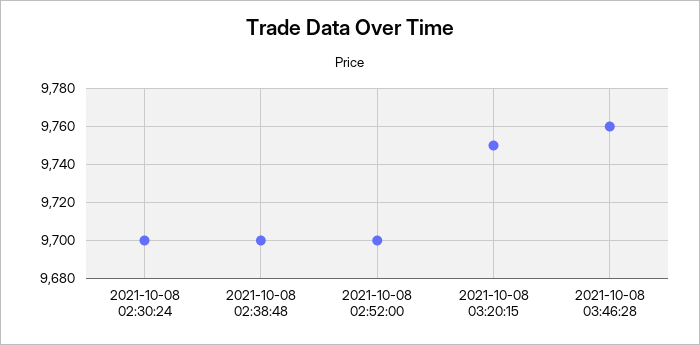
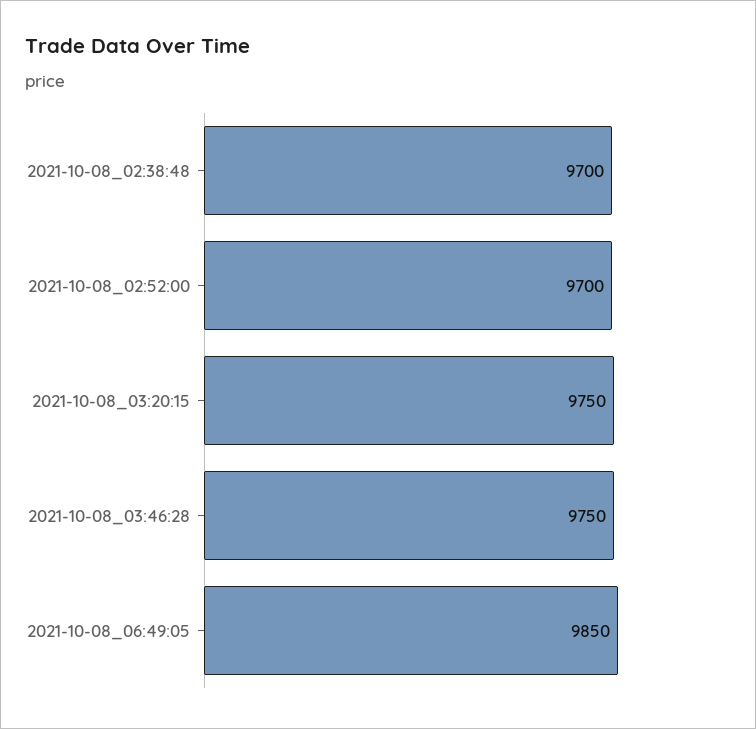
2021-10-08 02:30:24: 9700 -> none
2021-10-08 03:46:28: 9760 -> 9750
2021-10-08_06:49:05: none -> 9850

